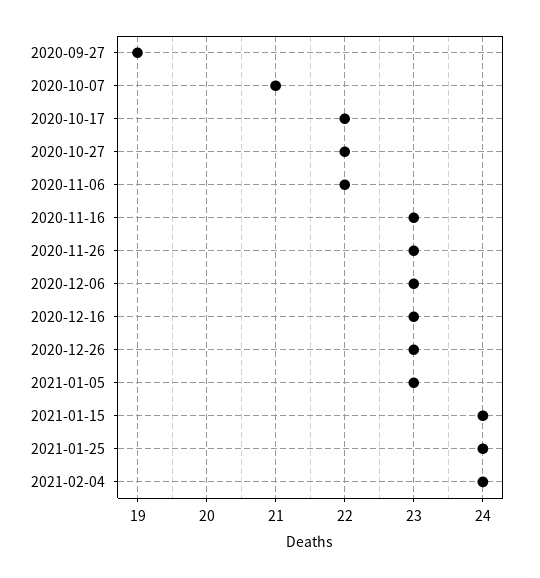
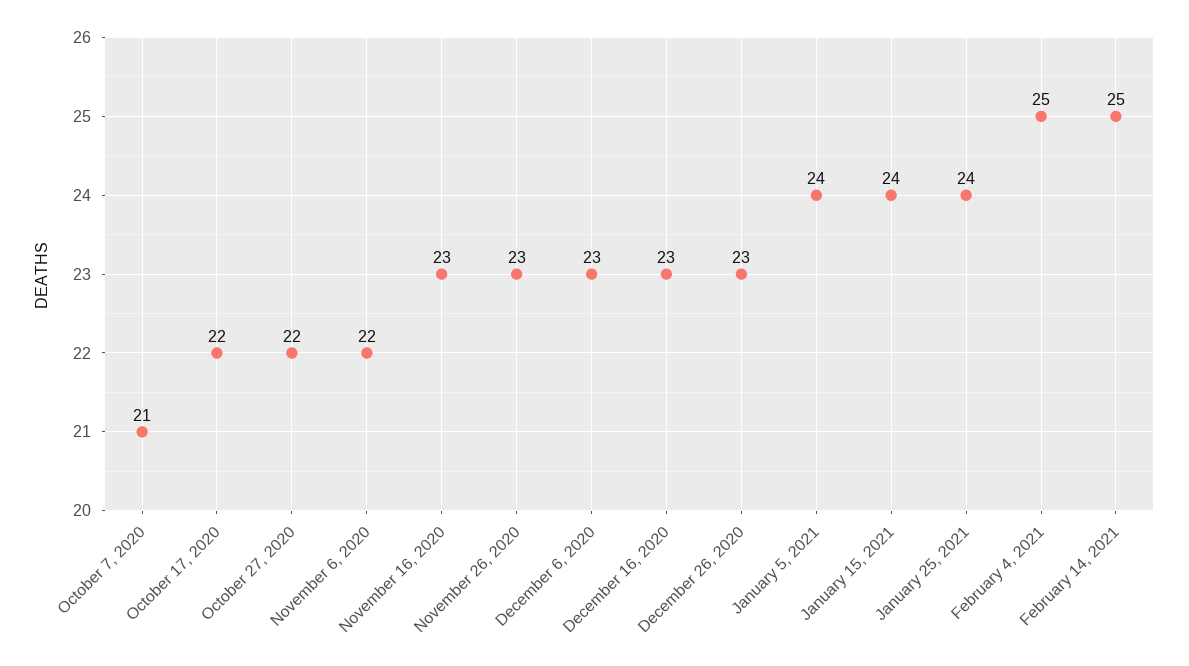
2020-09-27: 19 -> none
2021-01-05: 23 -> 24
2021-02-04: 24 -> 25
February 14, 2021: none -> 25

